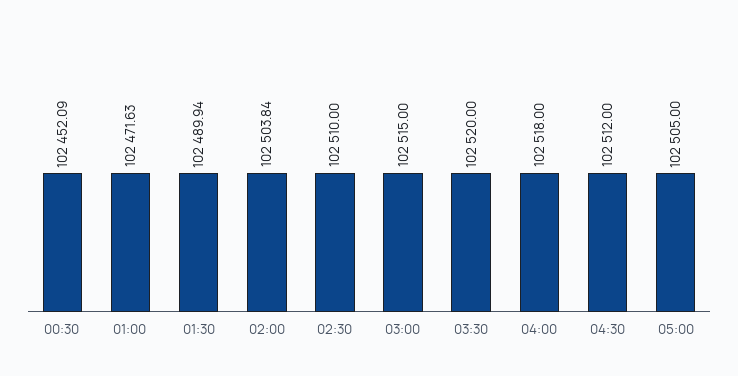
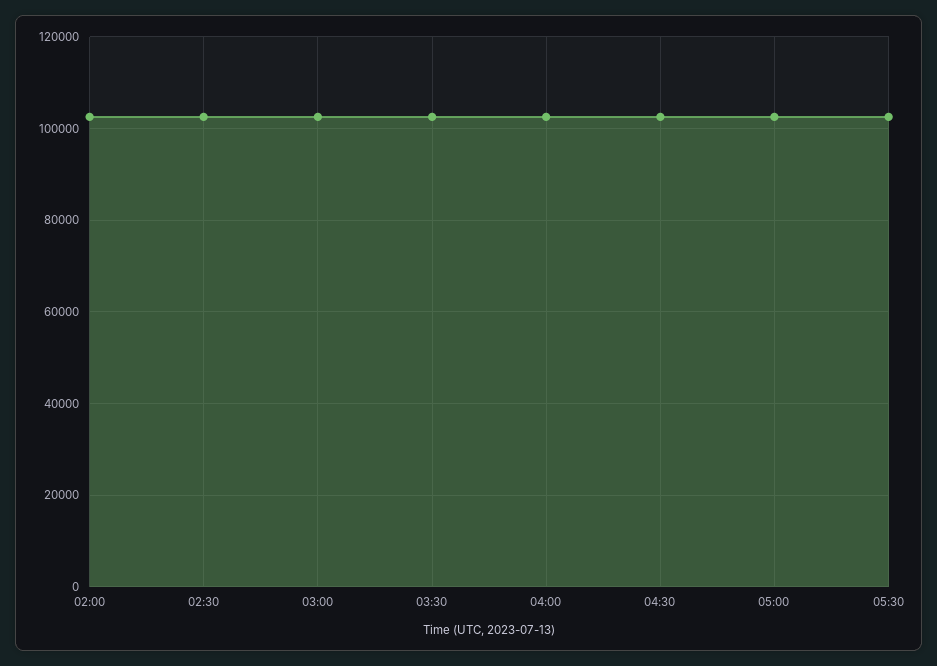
00:30: 102452.09 -> none
01:00: 102471.63 -> none
01:30: 102489.94 -> none
05:30: none -> 102000

